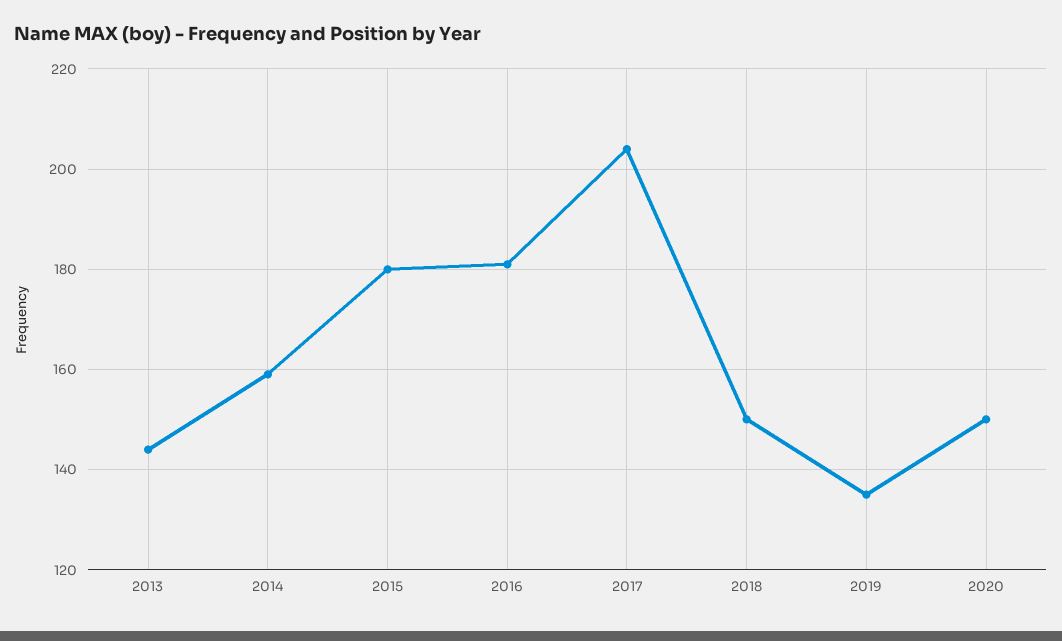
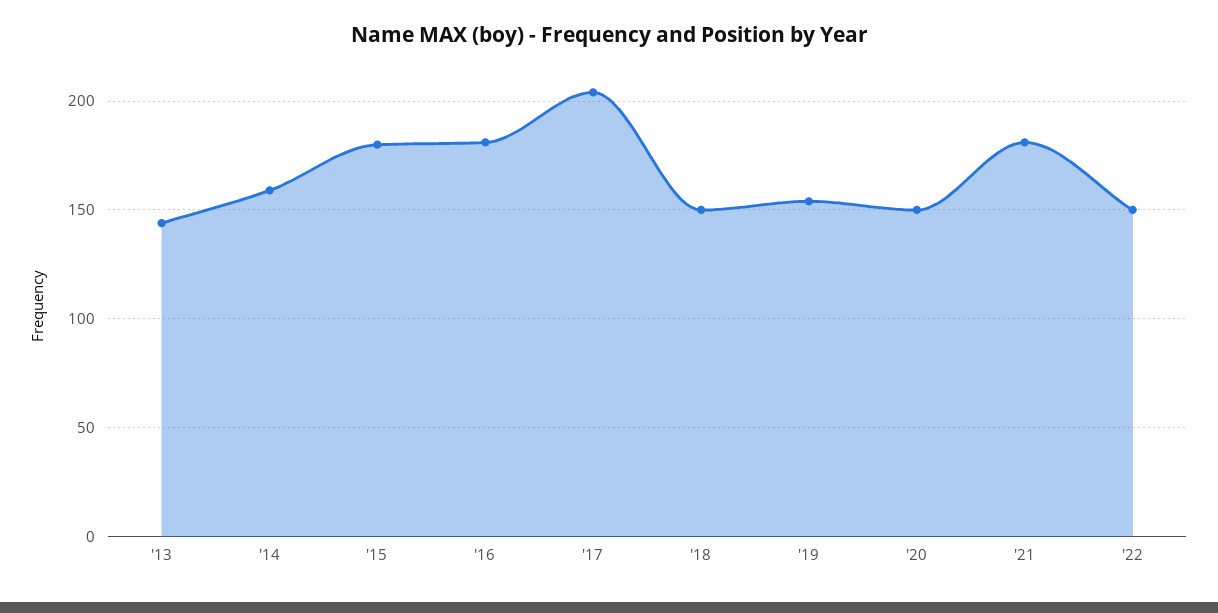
2019: 135 -> 155
'21: none -> 180
'22: none -> 150

